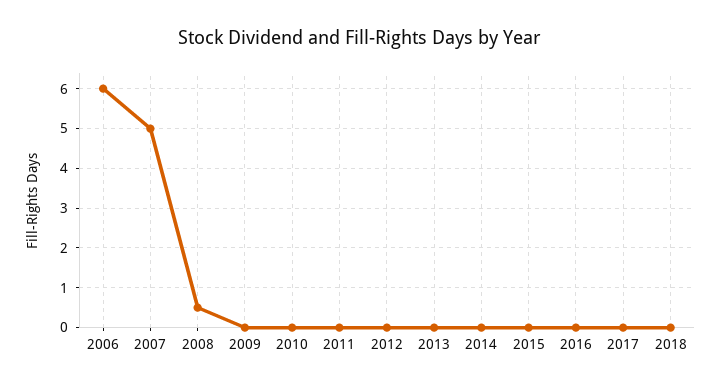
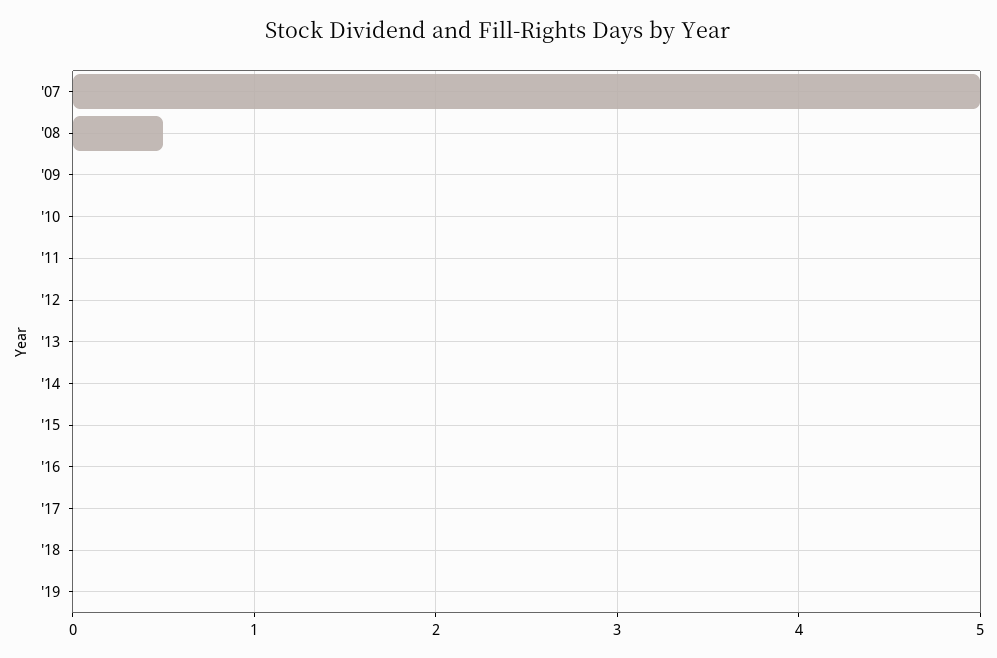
2006: 6 -> none
'19: none -> 0

